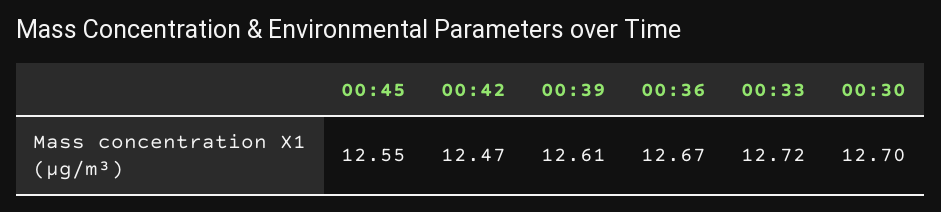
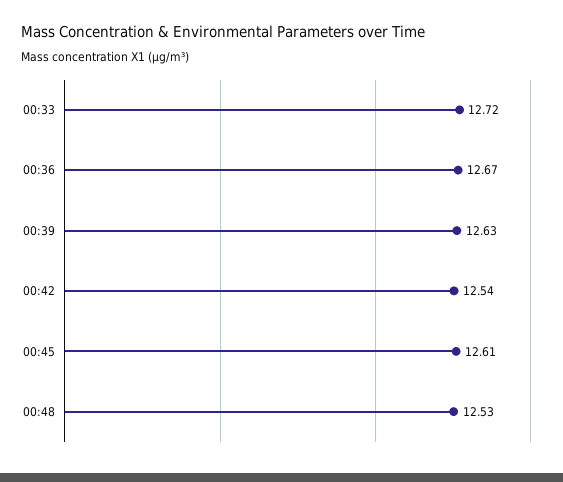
00:45: 12.55 -> 12.61
00:42: 12.47 -> 12.54
00:39: 12.61 -> 12.63
00:30: 12.7 -> none
00:48: none -> 12.53

